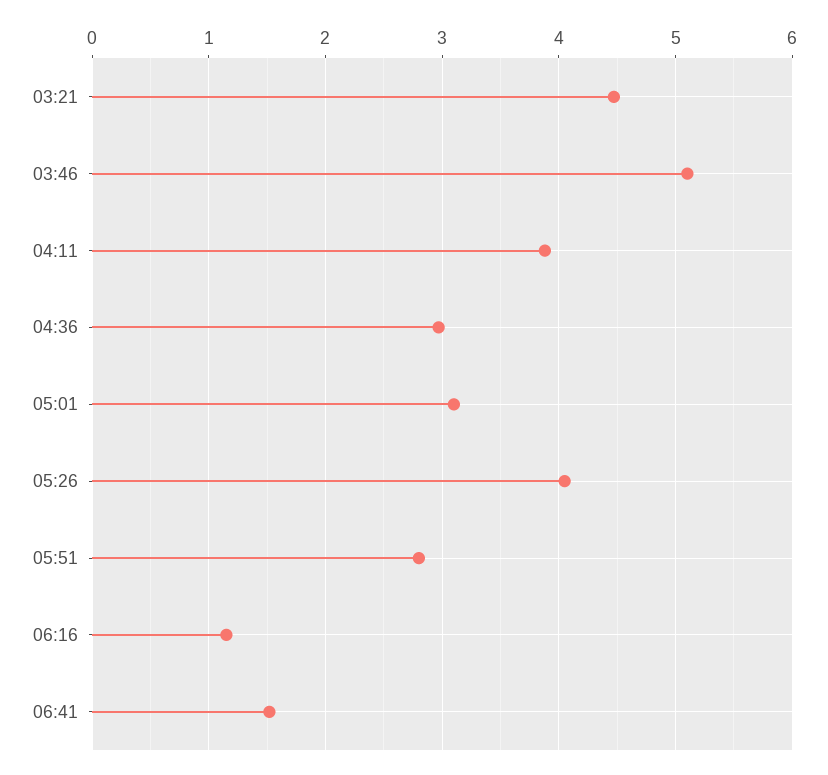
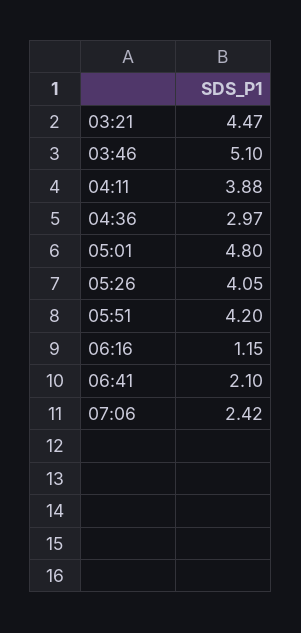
05:01: 3.1 -> 4.8
05:51: 2.8 -> 4.2
06:41: 1.5 -> 2.1
07:06: none -> 2.42

